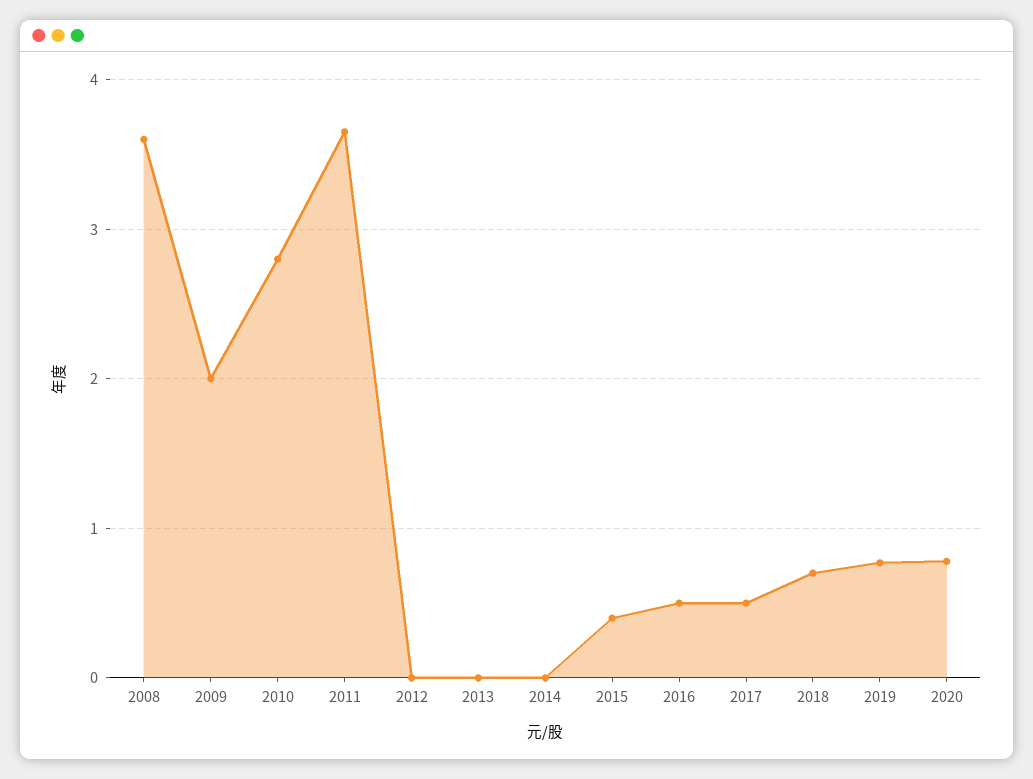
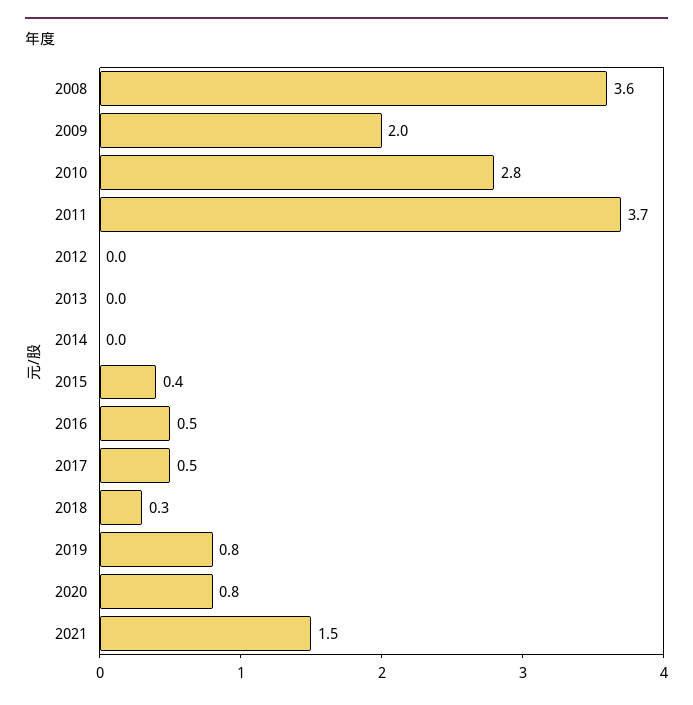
2018: 0.7 -> 0.3
2021: none -> 1.5

